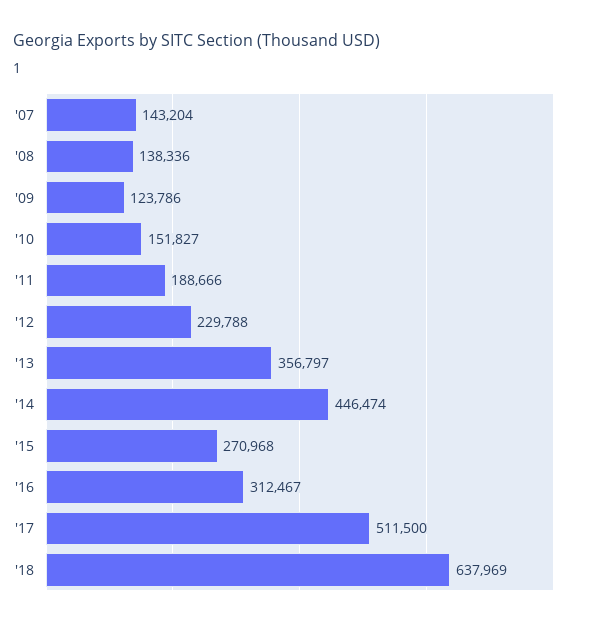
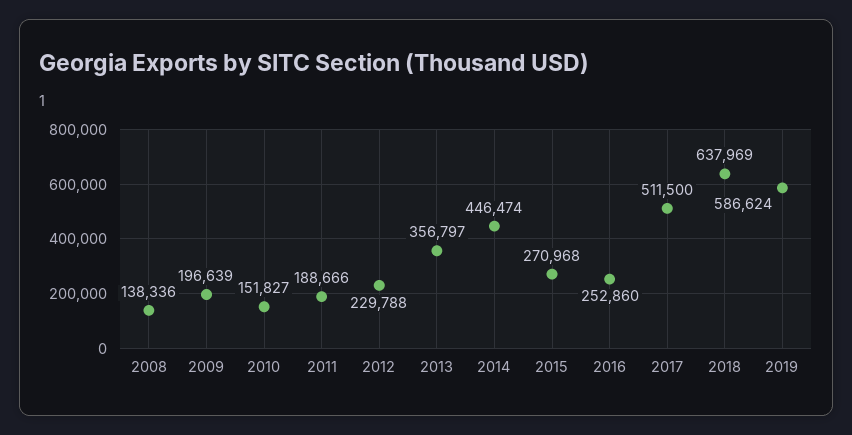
'07: 143204 -> none
'09: 123786 -> 196639
'16: 312467 -> 252860
2019: none -> 586624

